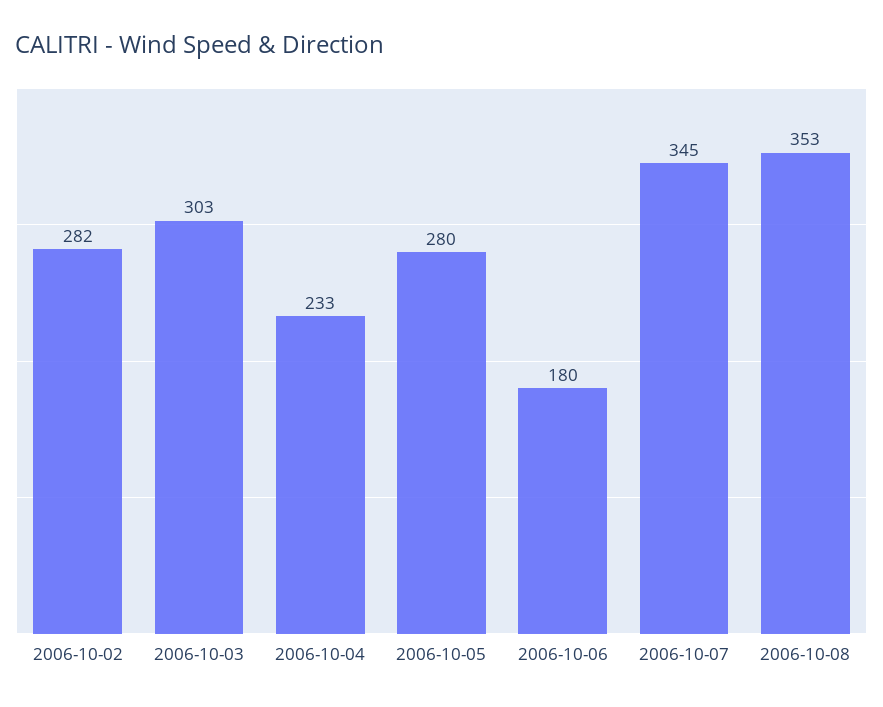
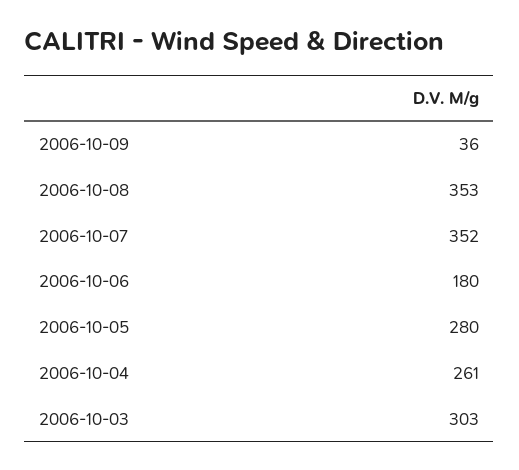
2006-10-02: 282 -> none
2006-10-04: 233 -> 261
2006-10-07: 345 -> 352
2006-10-09: none -> 36

